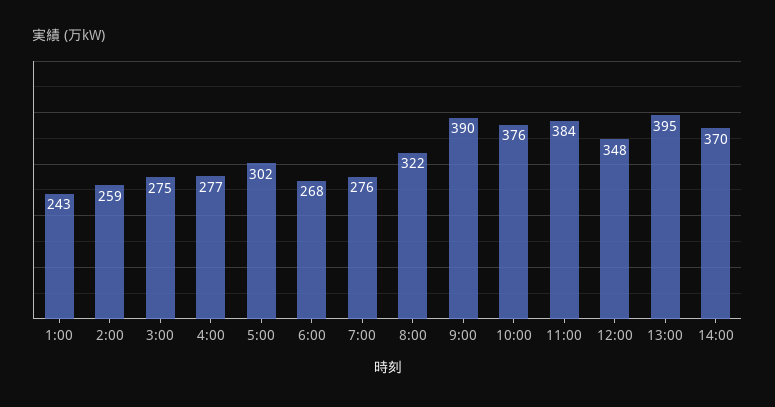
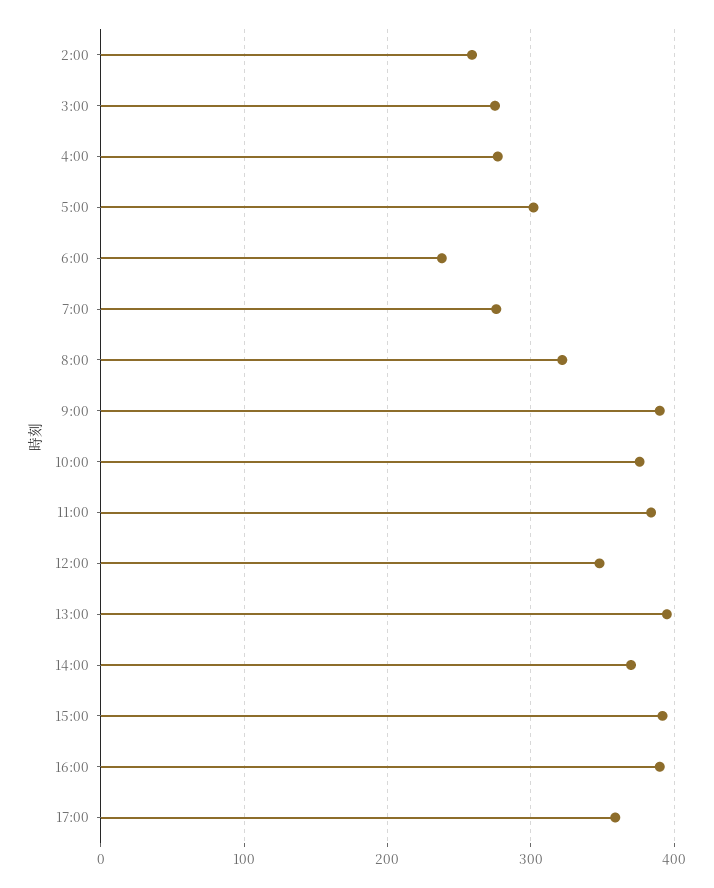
1:00: 243 -> none
6:00: 268 -> 240
15:00: none -> 390
16:00: none -> 390
17:00: none -> 360

